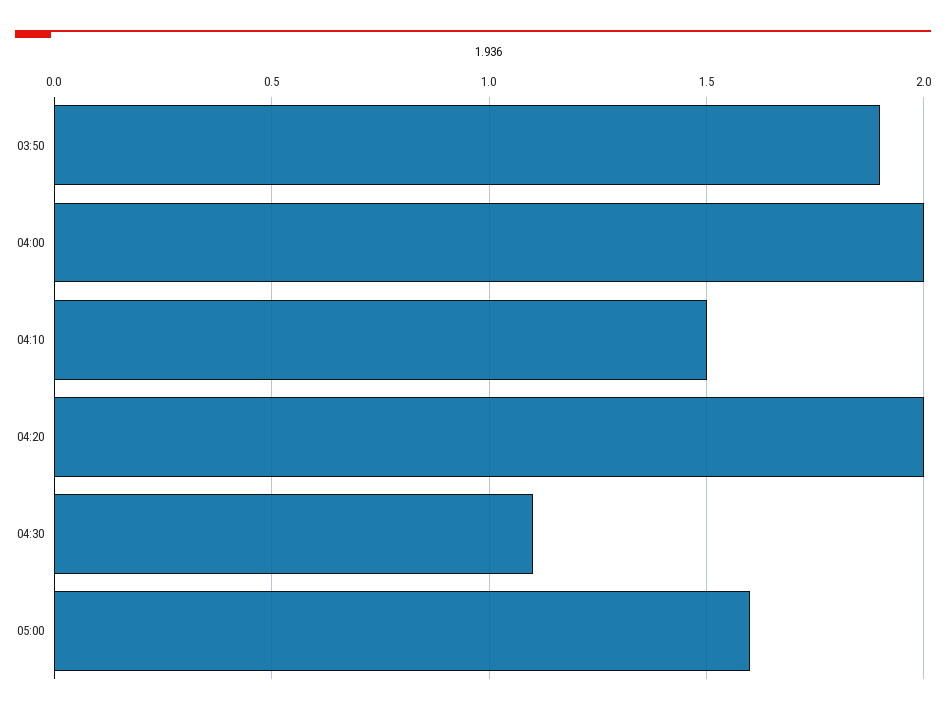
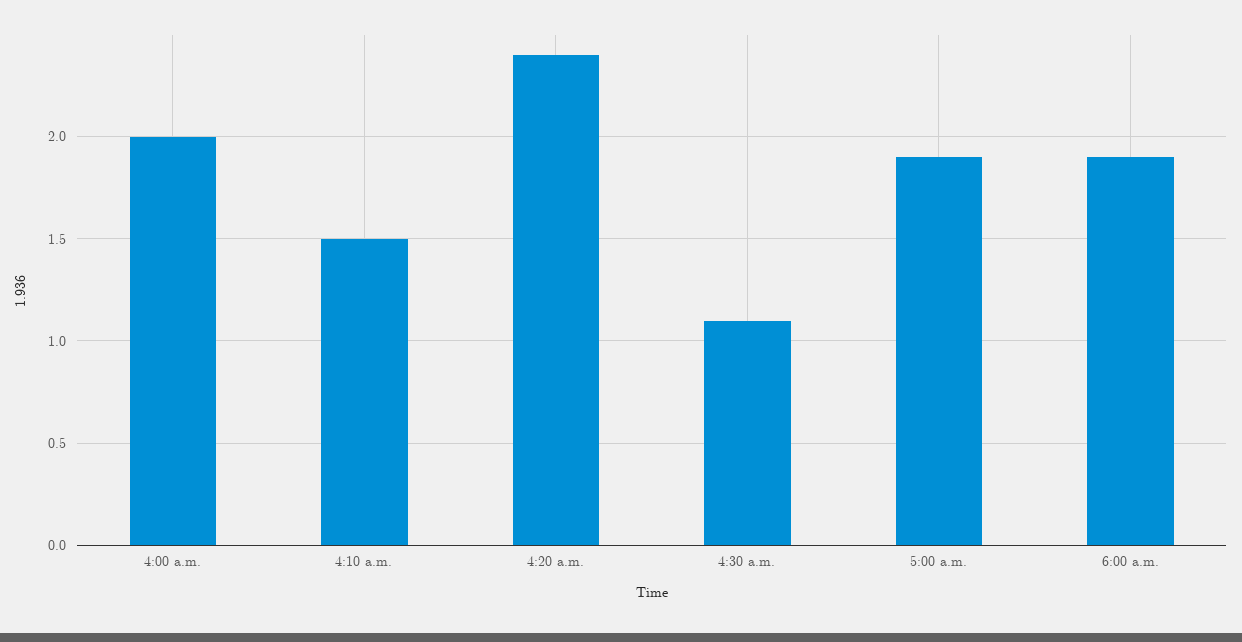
03:50: 1.9 -> none
04:20: 2 -> 2.4
05:00: 1.6 -> 1.9
6:00 a.m.: none -> 1.9

